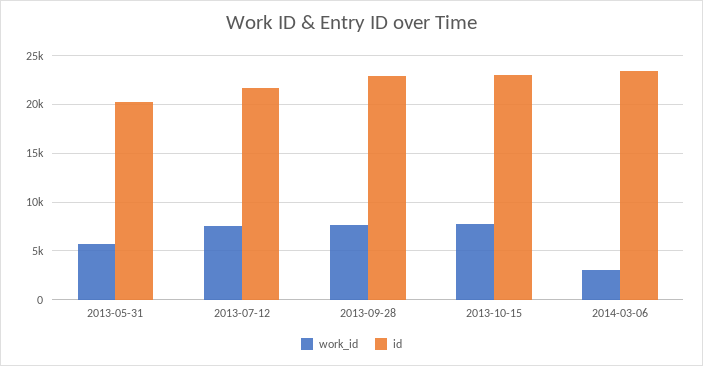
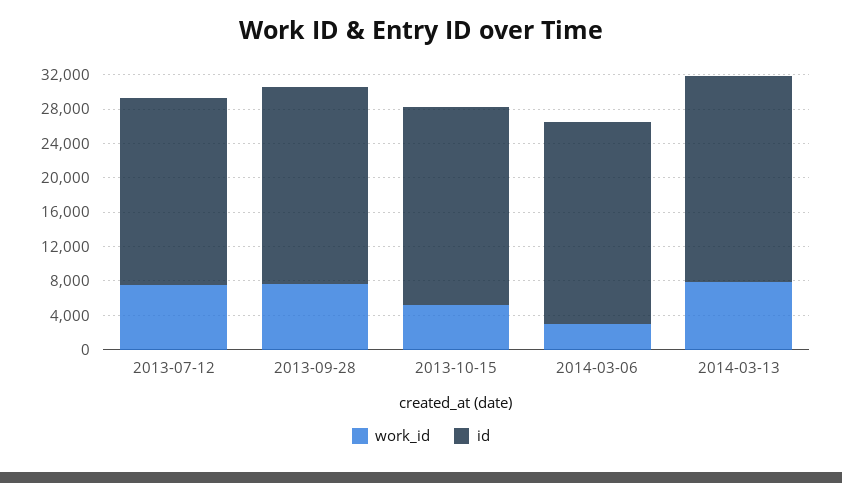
work_id, 2013-05-31: 6000 -> none
id, 2013-05-31: 20000 -> none
work_id, 2013-10-15: 8000 -> 5000
work_id, 2014-03-13: none -> 8000
id, 2014-03-13: none -> 24000

